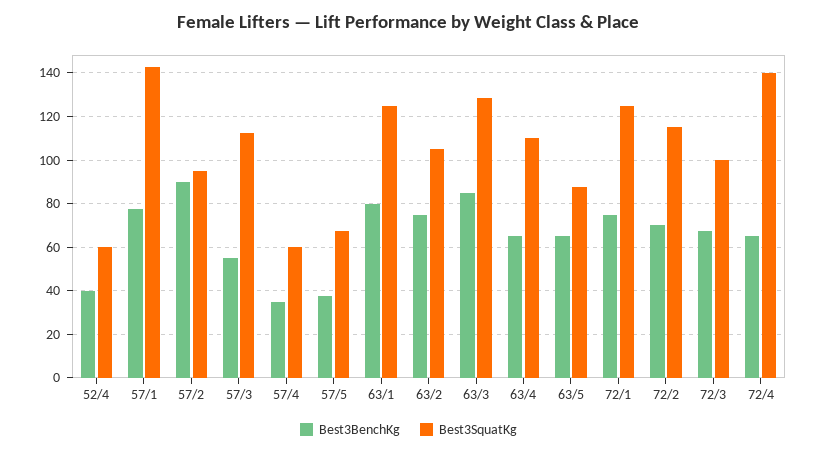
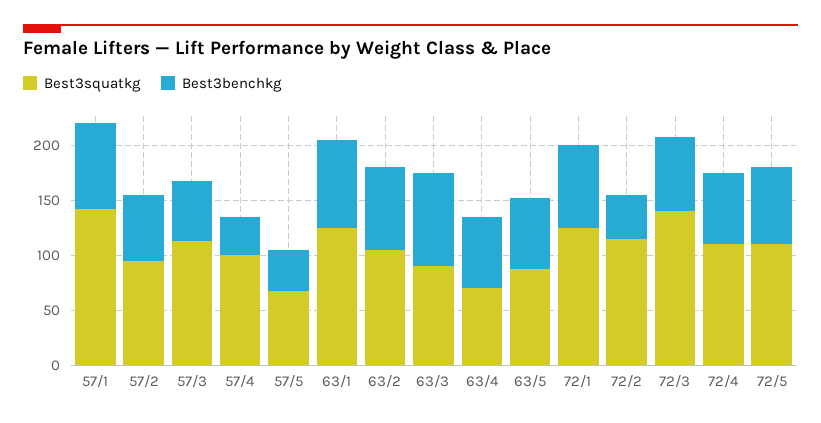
Best3BenchKg, 52/4: 40 -> none
Best3SquatKg, 52/4: 60 -> none
Best3BenchKg, 57/2: 90 -> 60
Best3SquatKg, 57/4: 60 -> 100
Best3SquatKg, 63/3: 130 -> 90
Best3SquatKg, 63/4: 110 -> 70
Best3BenchKg, 72/2: 70 -> 40
Best3SquatKg, 72/3: 100 -> 140
Best3SquatKg, 72/4: 140 -> 110
Best3SquatKg, 72/5: none -> 110
Best3BenchKg, 72/5: none -> 70

